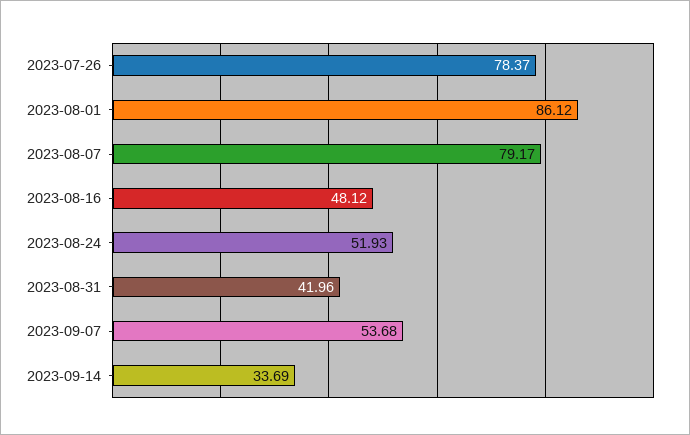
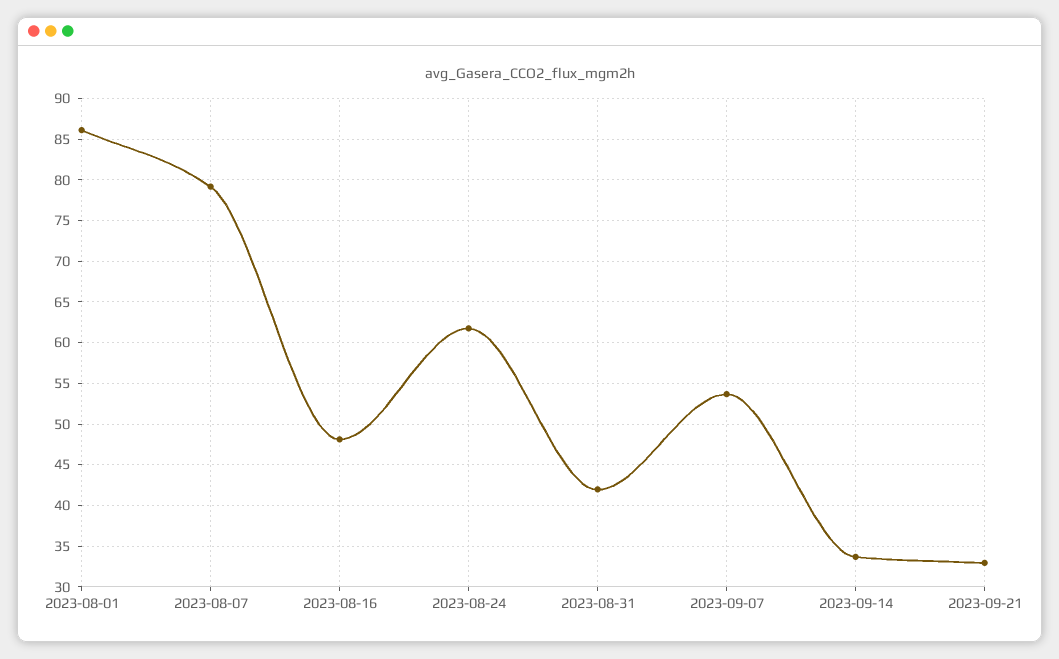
2023-07-26: 78.37 -> none
2023-08-24: 51.93 -> 62
2023-09-21: none -> 33

